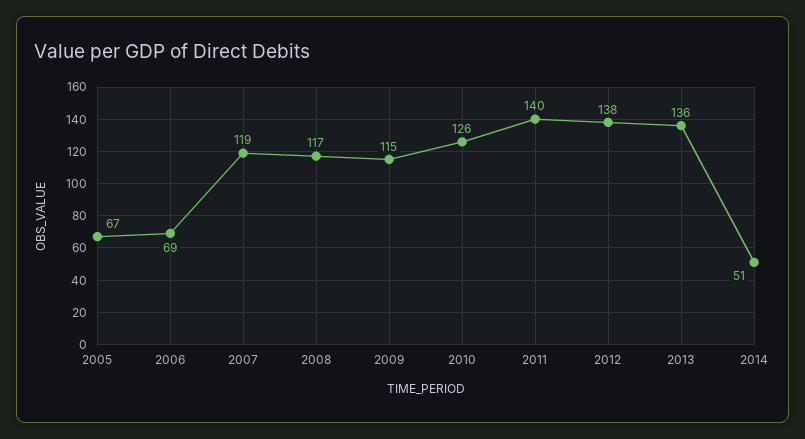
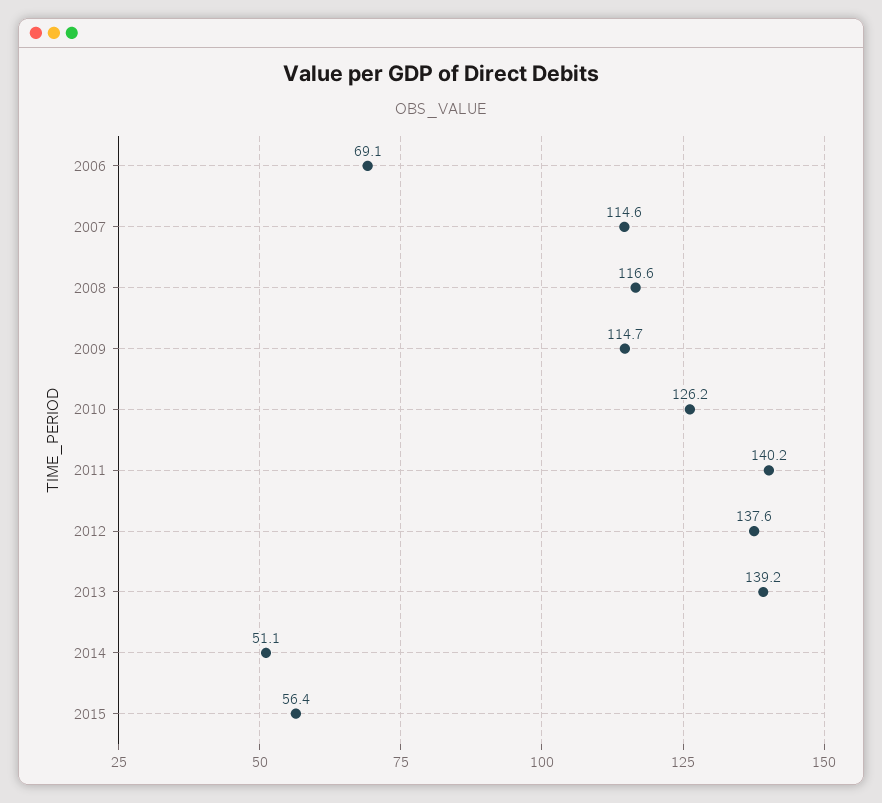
2005: 67 -> none
2007: 119 -> 114.6
2013: 136 -> 139.2
2015: none -> 56.4

